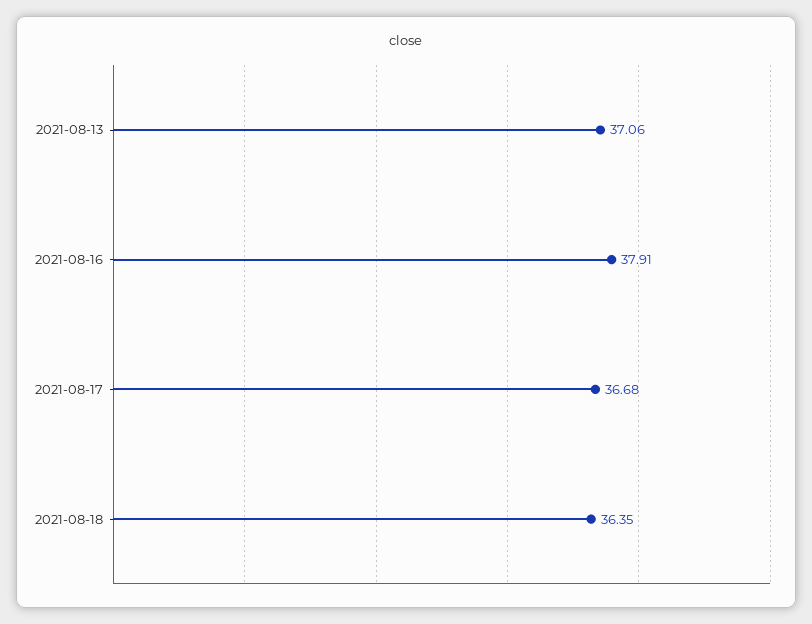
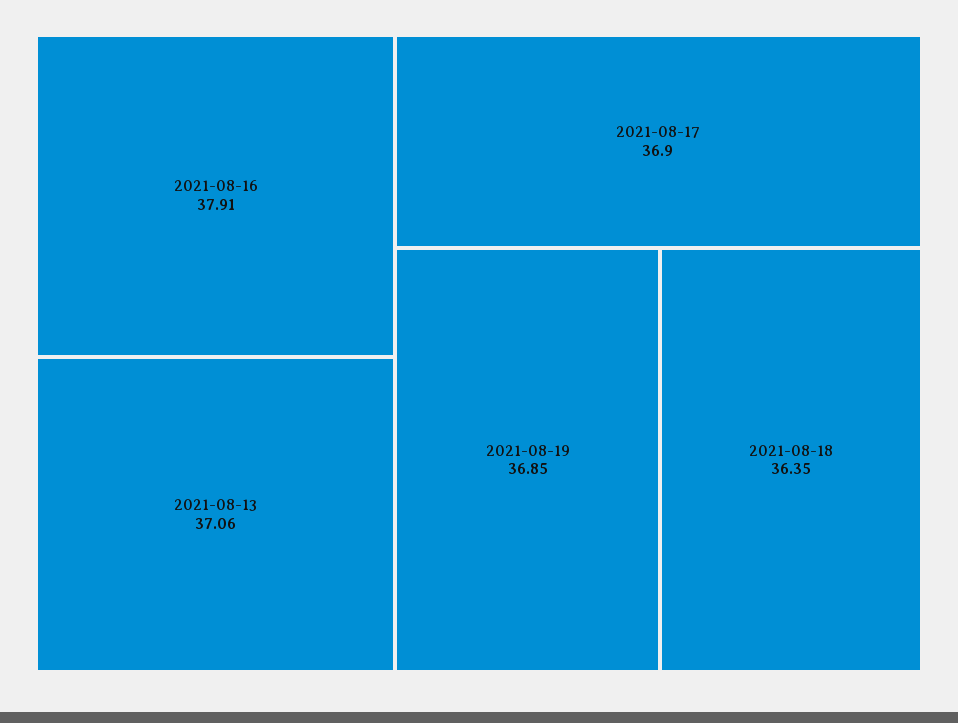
2021-08-17: 36.68 -> 36.9
2021-08-19: none -> 36.85

